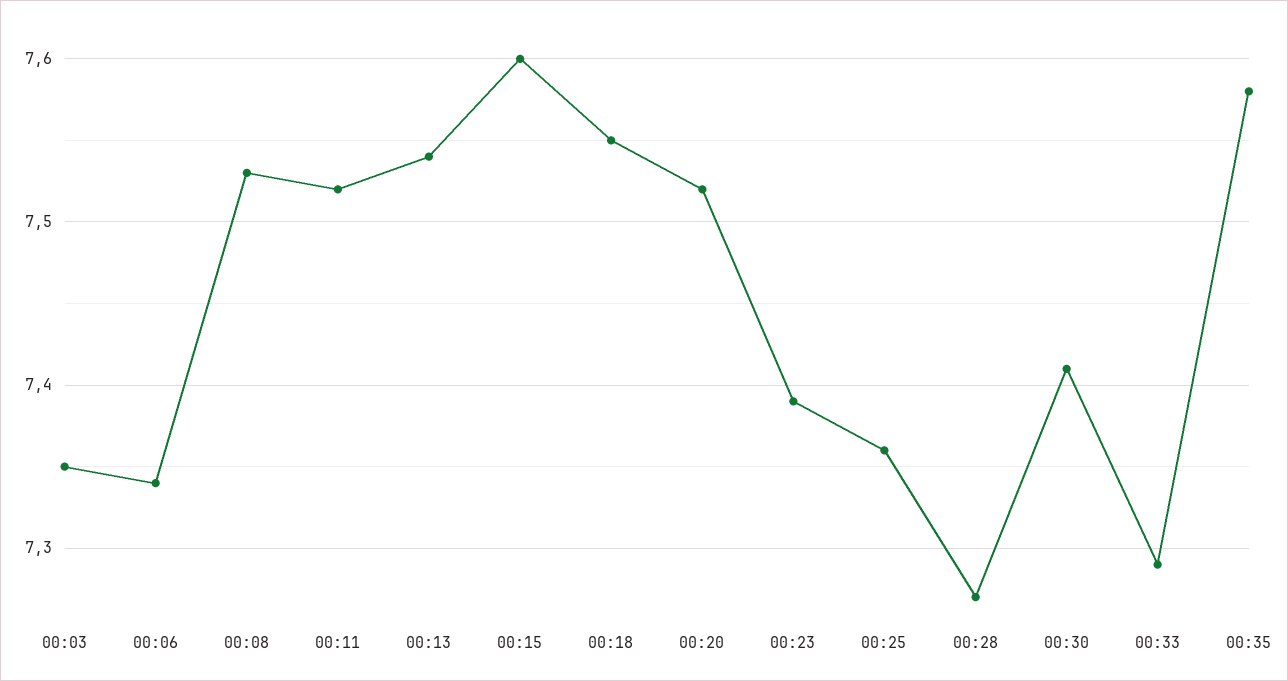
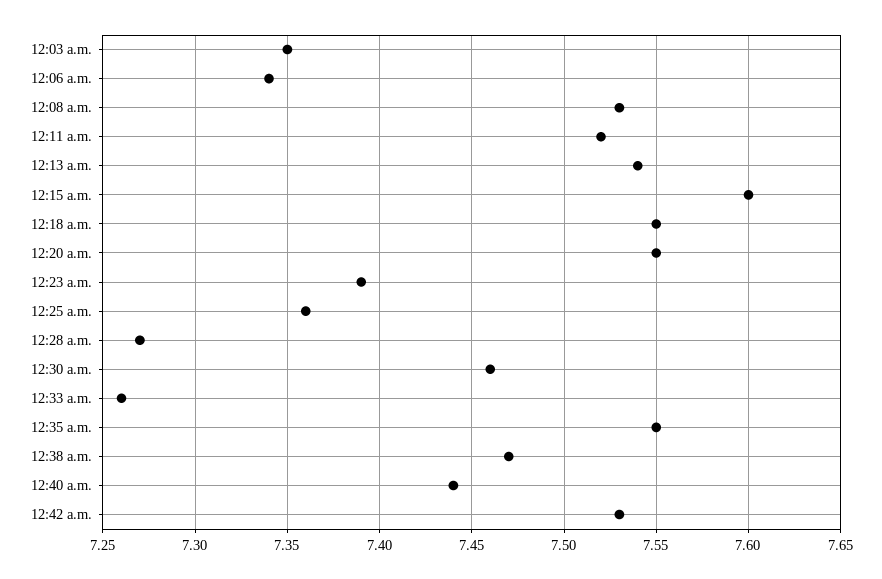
00:20: 7.52 -> 7.55
00:30: 7.41 -> 7.46
00:33: 7.29 -> 7.26
00:35: 7.58 -> 7.55
12:38 a.m.: none -> 7.47
12:40 a.m.: none -> 7.44
12:42 a.m.: none -> 7.53

